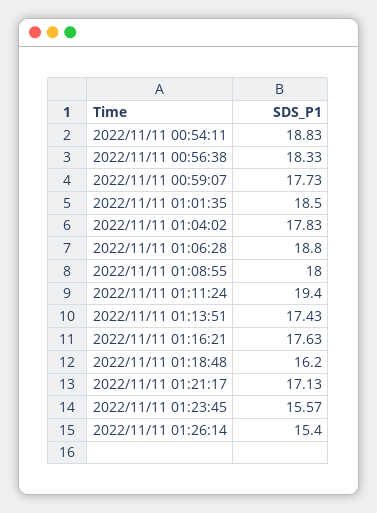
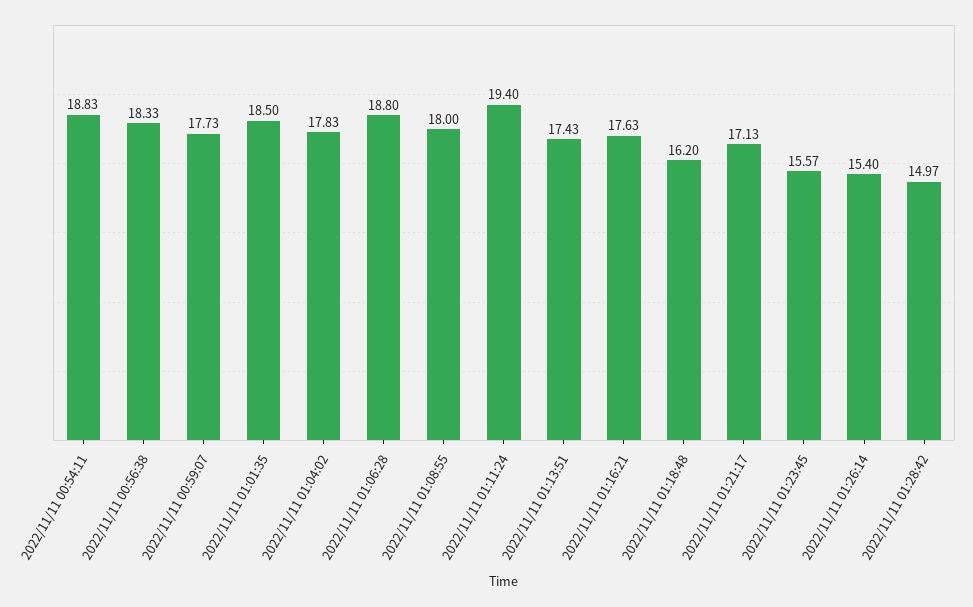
2022/11/11 01:28:42: none -> 14.97

